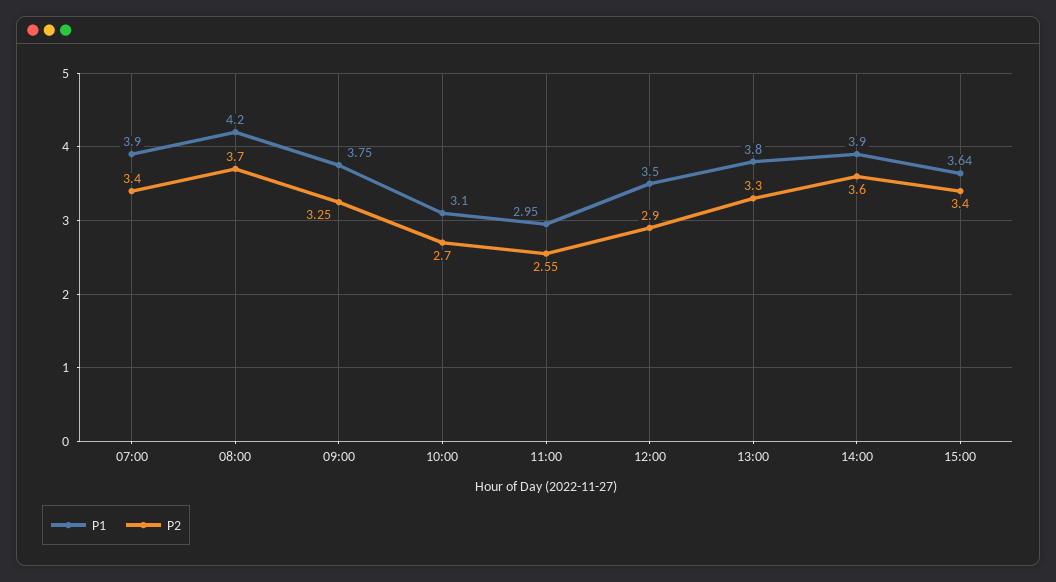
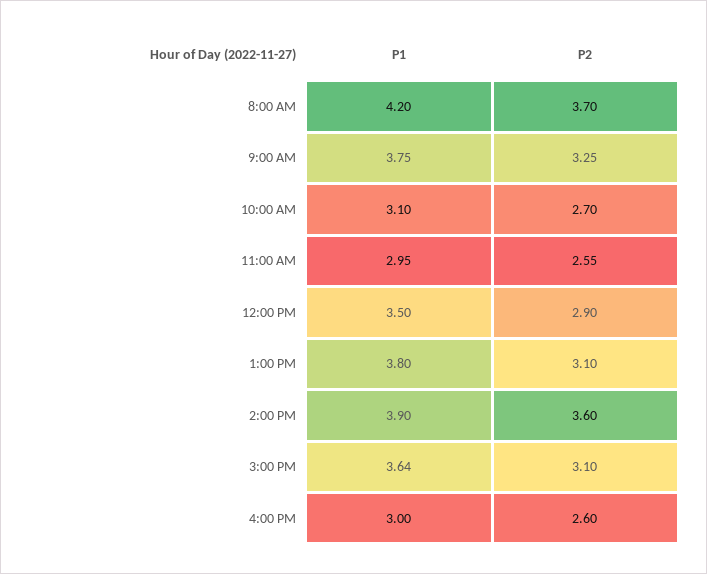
P1, 07:00: 3.9 -> none
P2, 07:00: 3.4 -> none
P2, 13:00: 3.3 -> 3.1
P2, 15:00: 3.4 -> 3.1
P1, 4:00 PM: none -> 3
P2, 4:00 PM: none -> 2.6

